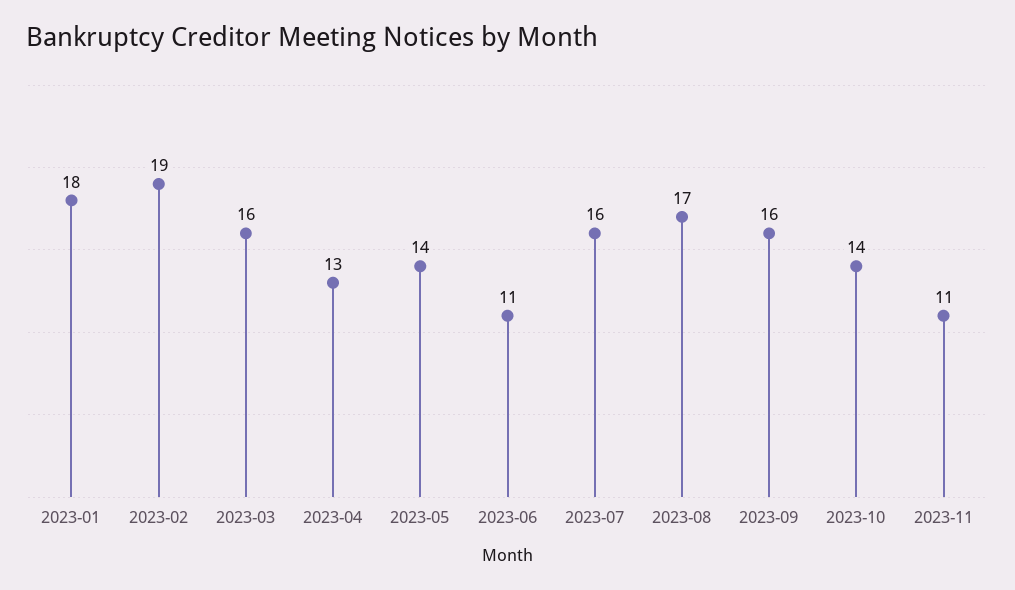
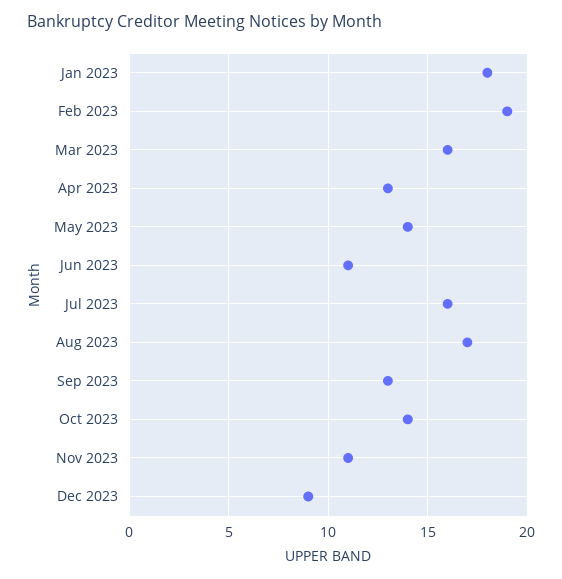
2023-09: 16 -> 13
Dec 2023: none -> 9

